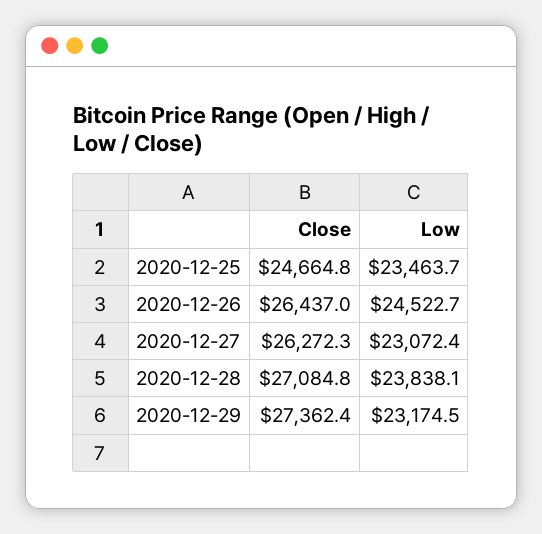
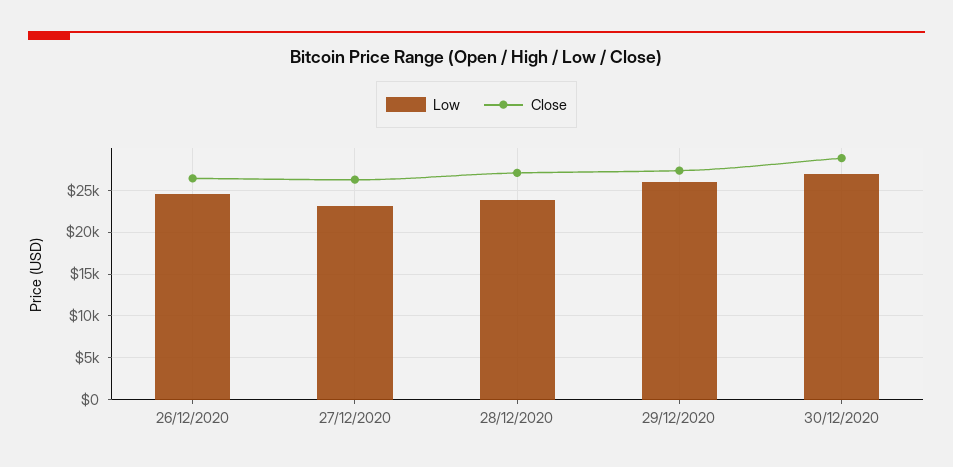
Close, 2020-12-25: 24664.8 -> none
Low, 2020-12-25: 23463.7 -> none
Low, 2020-12-29: 23174.5 -> 26000
Low, 30/12/2020: none -> 27000
Close, 30/12/2020: none -> 29000

